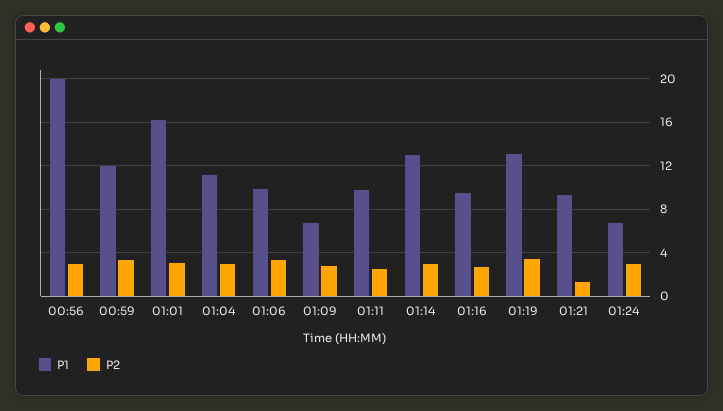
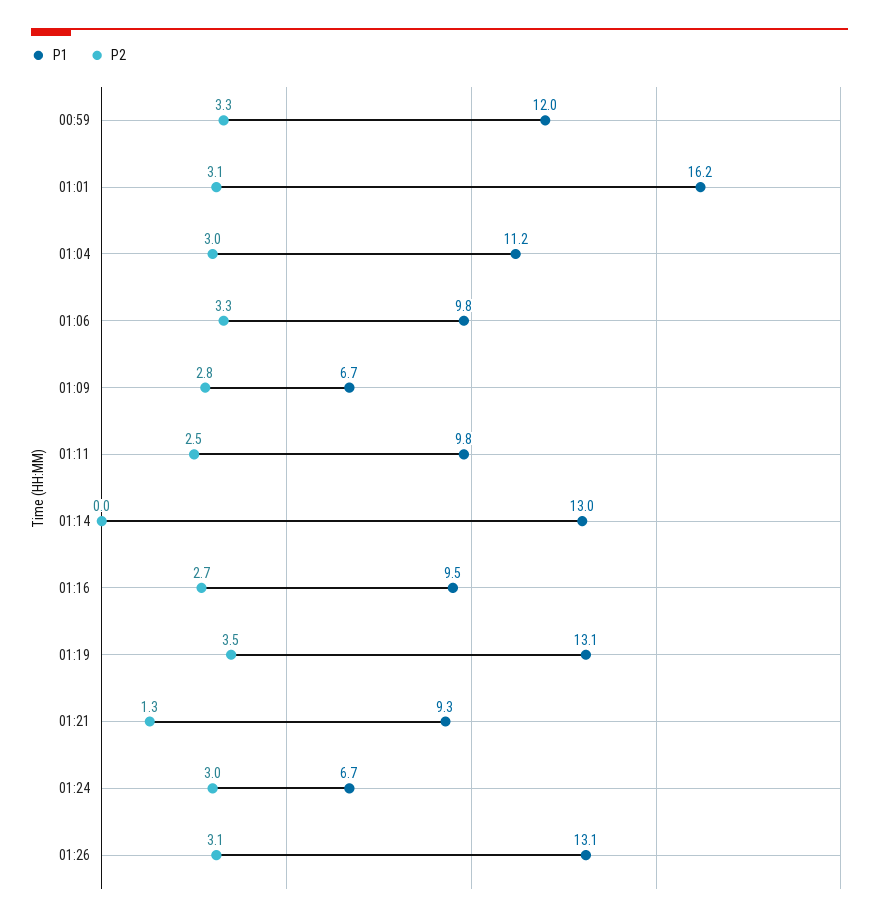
P1, 00:56: 20 -> none
P2, 00:56: 3 -> none
P2, 01:14: 3 -> 0
P1, 01:26: none -> 13.1
P2, 01:26: none -> 3.1

